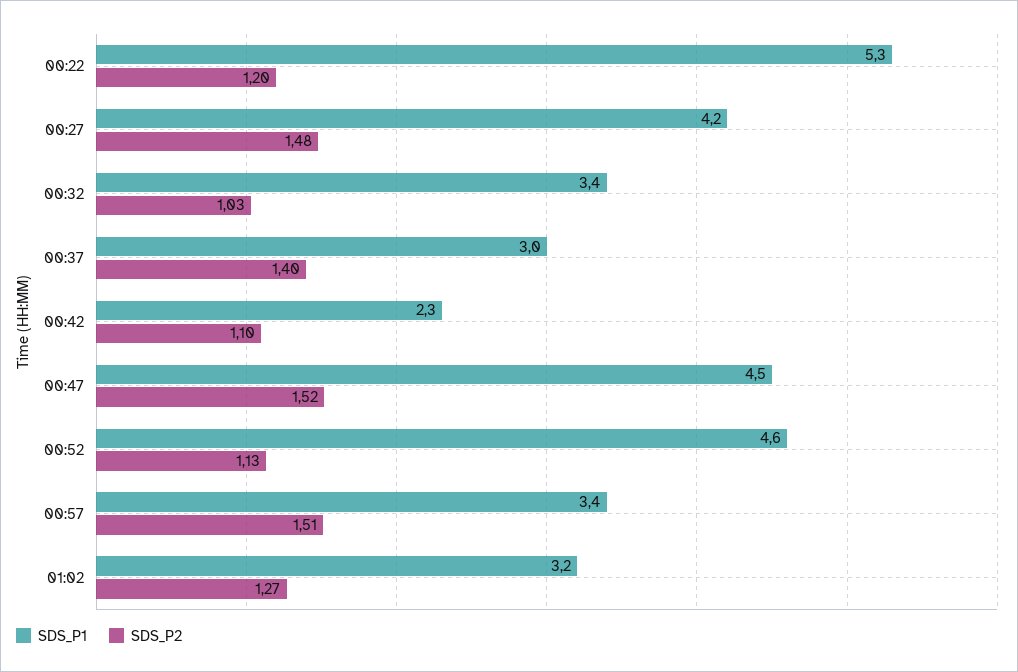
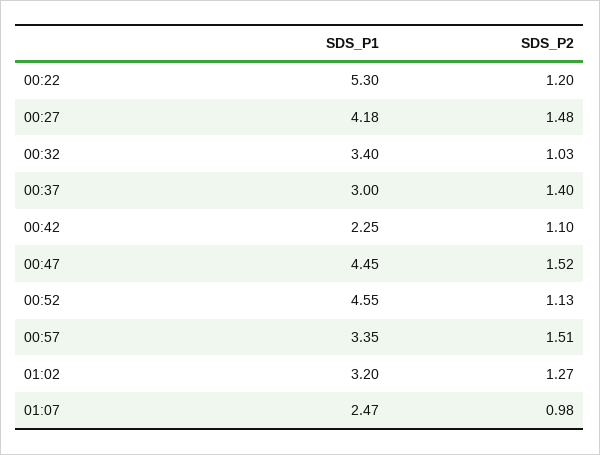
SDS_P1, 01:07: none -> 2.47
SDS_P2, 01:07: none -> 0.98

